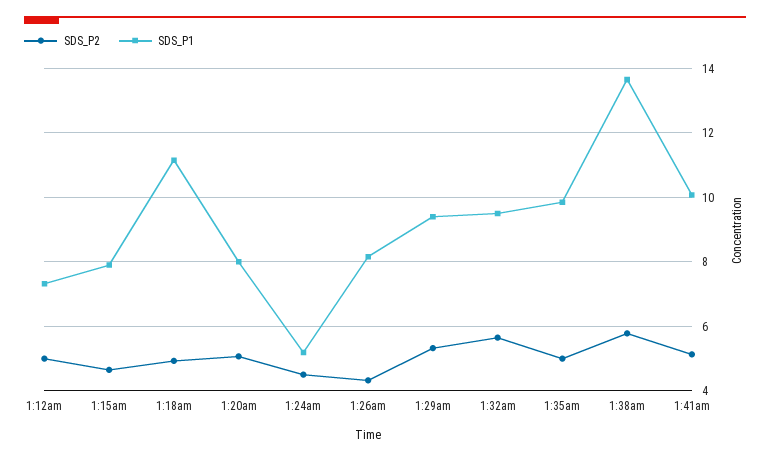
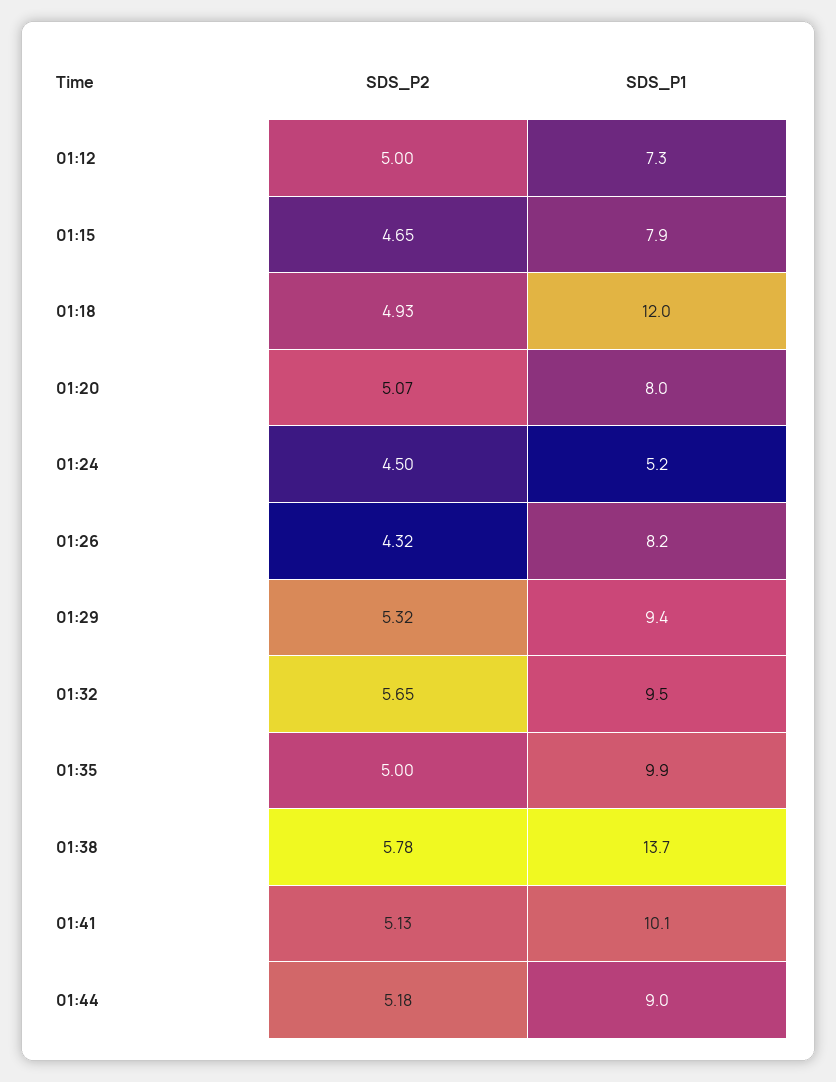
SDS_P1, 1:18am: 11.2 -> 12
SDS_P2, 01:44: none -> 5.18
SDS_P1, 01:44: none -> 9

